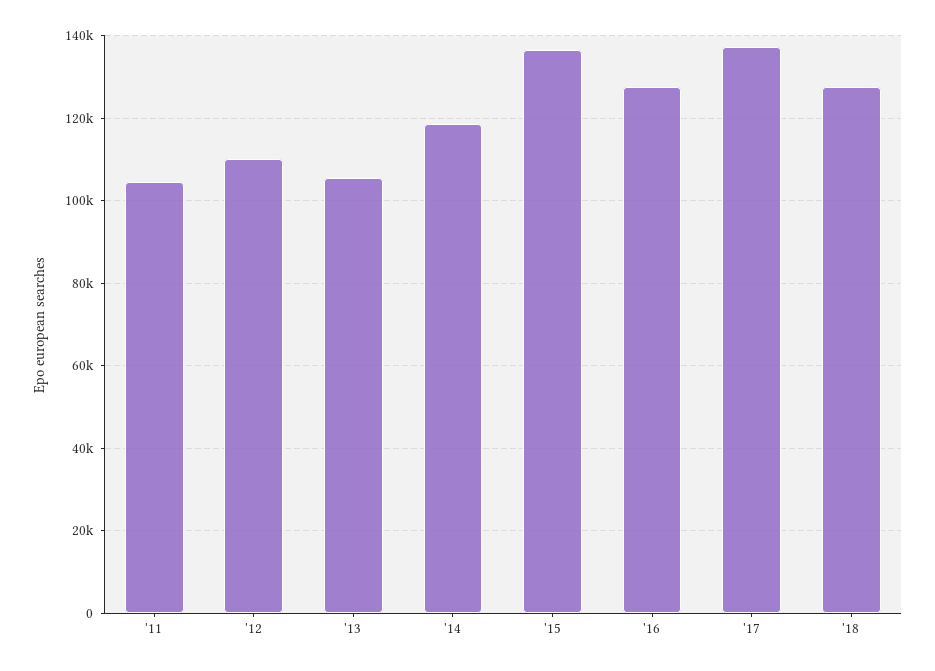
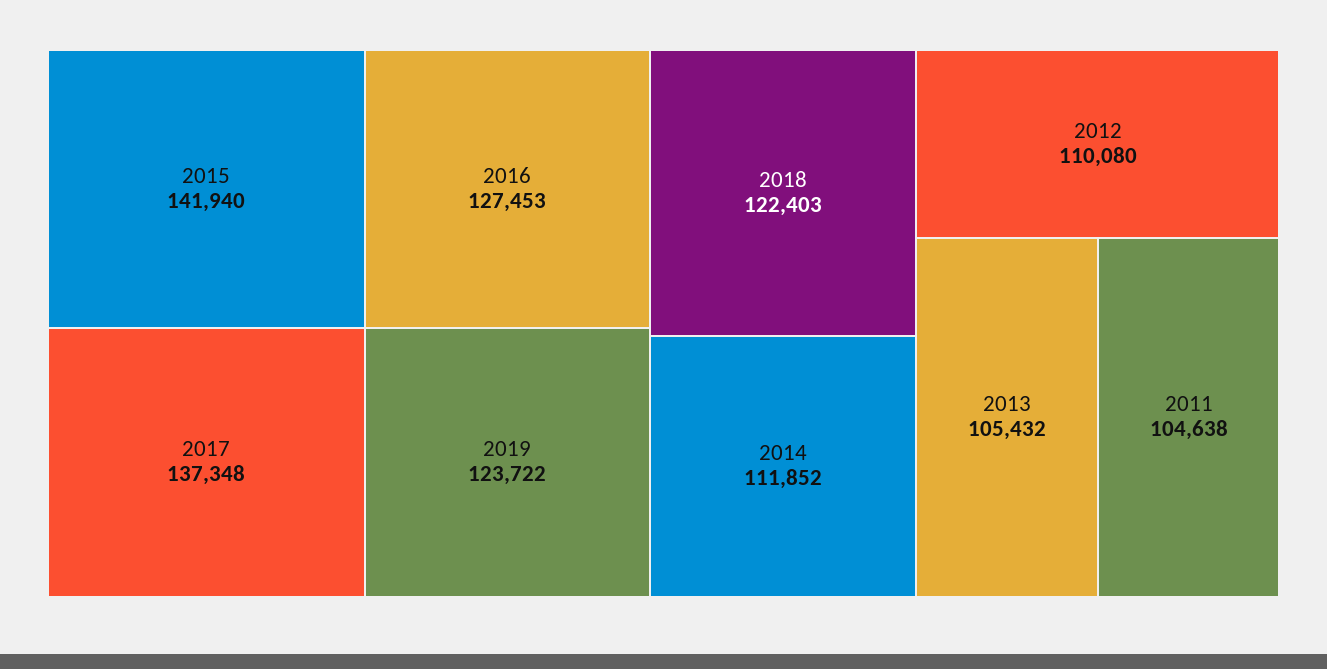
'14: 118000 -> 111852
'15: 136000 -> 141940
'18: 128000 -> 122403
2019: none -> 123722

